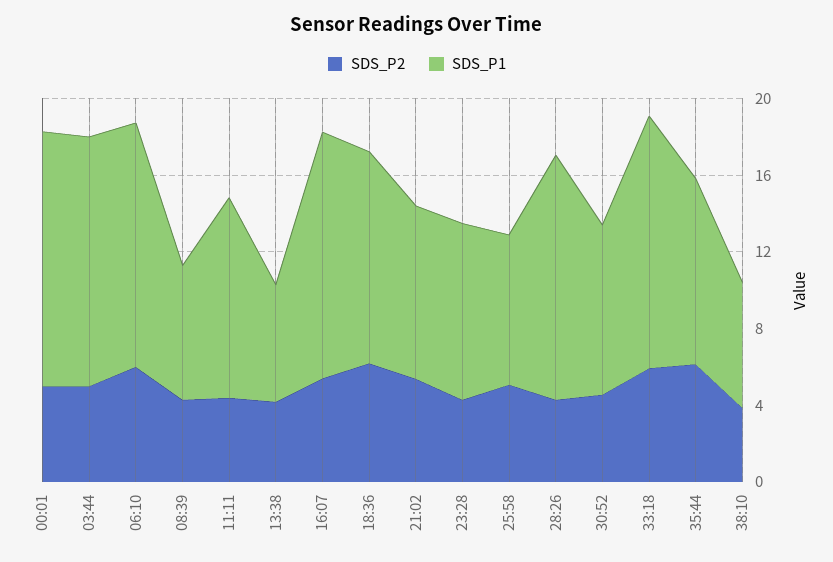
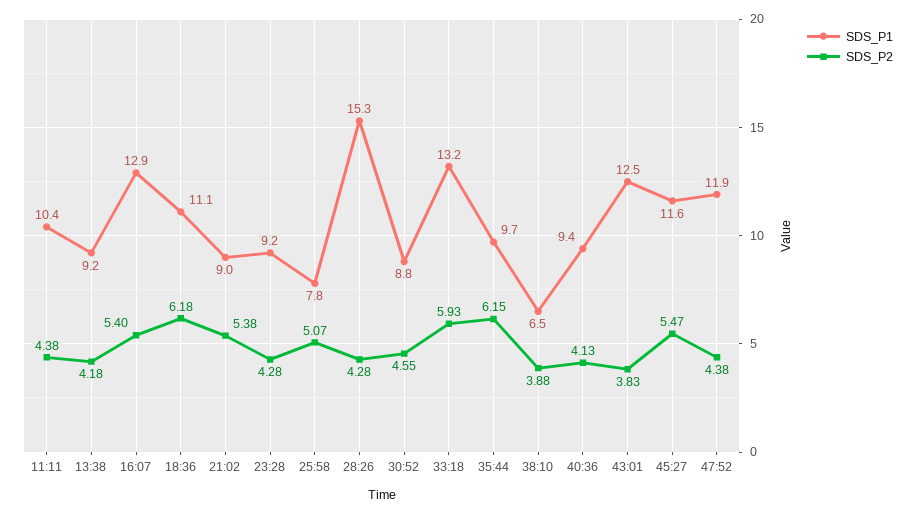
SDS_P2, 00:01: 5 -> none
SDS_P1, 00:01: 13 -> none
SDS_P2, 03:44: 5 -> none
SDS_P1, 03:44: 13 -> none
SDS_P2, 06:10: 6 -> none
SDS_P1, 06:10: 13 -> none
SDS_P2, 08:39: 4 -> none
SDS_P1, 08:39: 7 -> none
SDS_P1, 13:38: 6 -> 9.2
SDS_P1, 28:26: 13 -> 15.3
SDS_P1, 40:36: none -> 9.4
SDS_P2, 40:36: none -> 4.13
SDS_P1, 43:01: none -> 12.5
SDS_P2, 43:01: none -> 3.83
SDS_P1, 45:27: none -> 11.6
SDS_P2, 45:27: none -> 5.47
SDS_P1, 47:52: none -> 11.9
SDS_P2, 47:52: none -> 4.38

